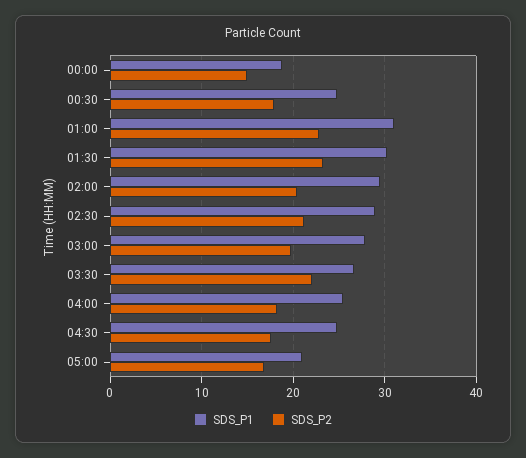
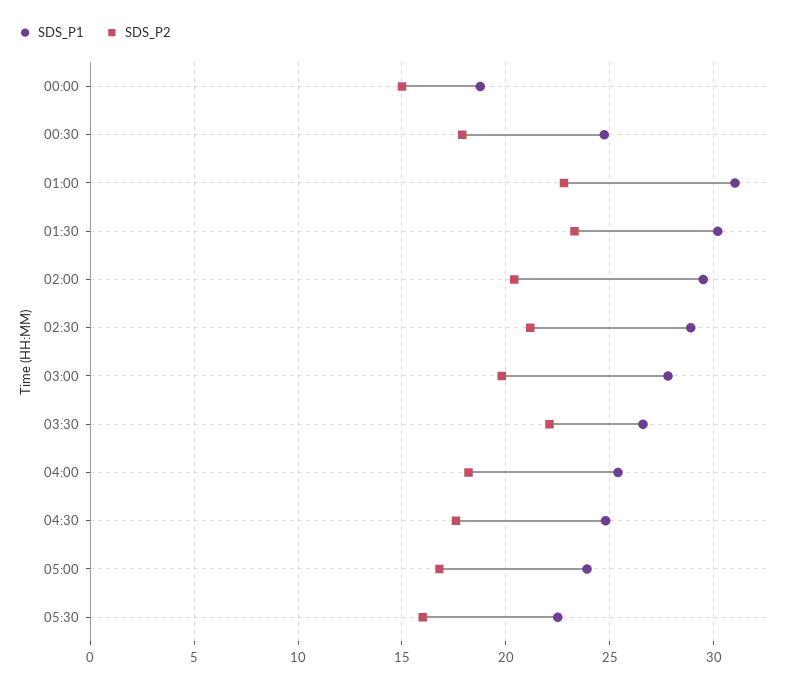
SDS_P1, 05:00: 21 -> 24
SDS_P1, 05:30: none -> 22.5
SDS_P2, 05:30: none -> 16

